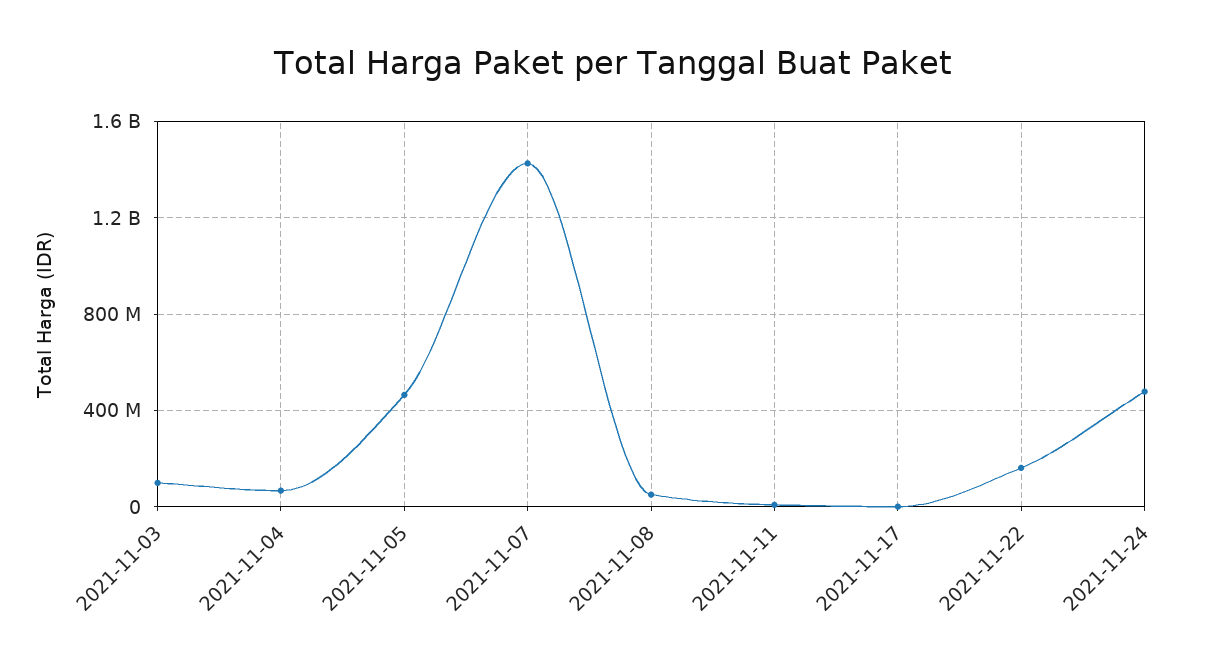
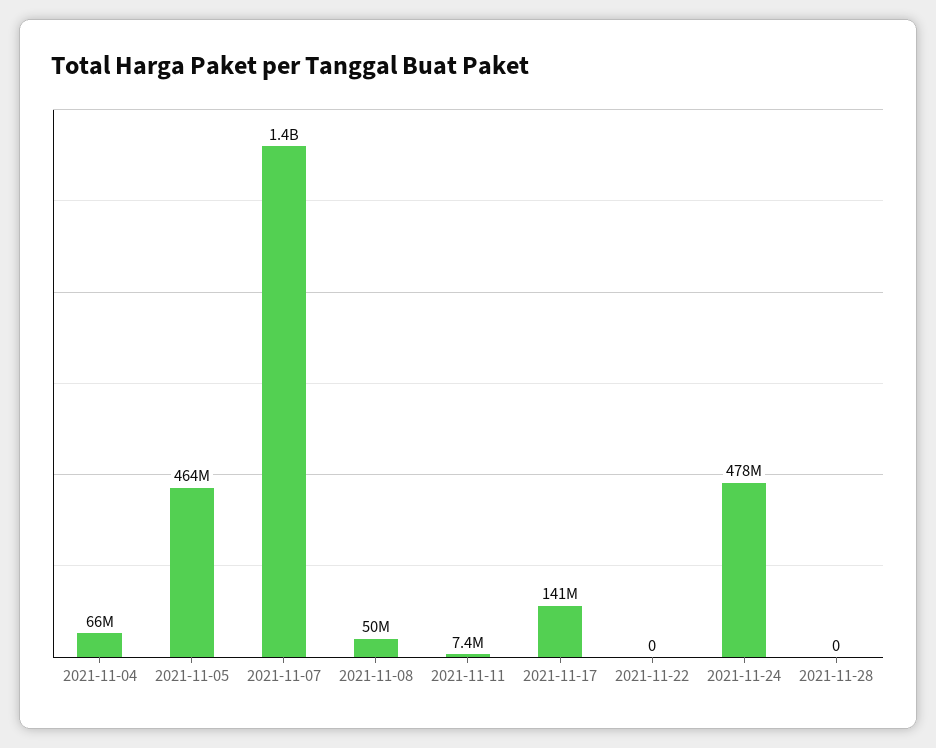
2021-11-03: 100000000 -> none
2021-11-17: 0 -> 141000000
2021-11-22: 150000000 -> 0
2021-11-28: none -> 0

